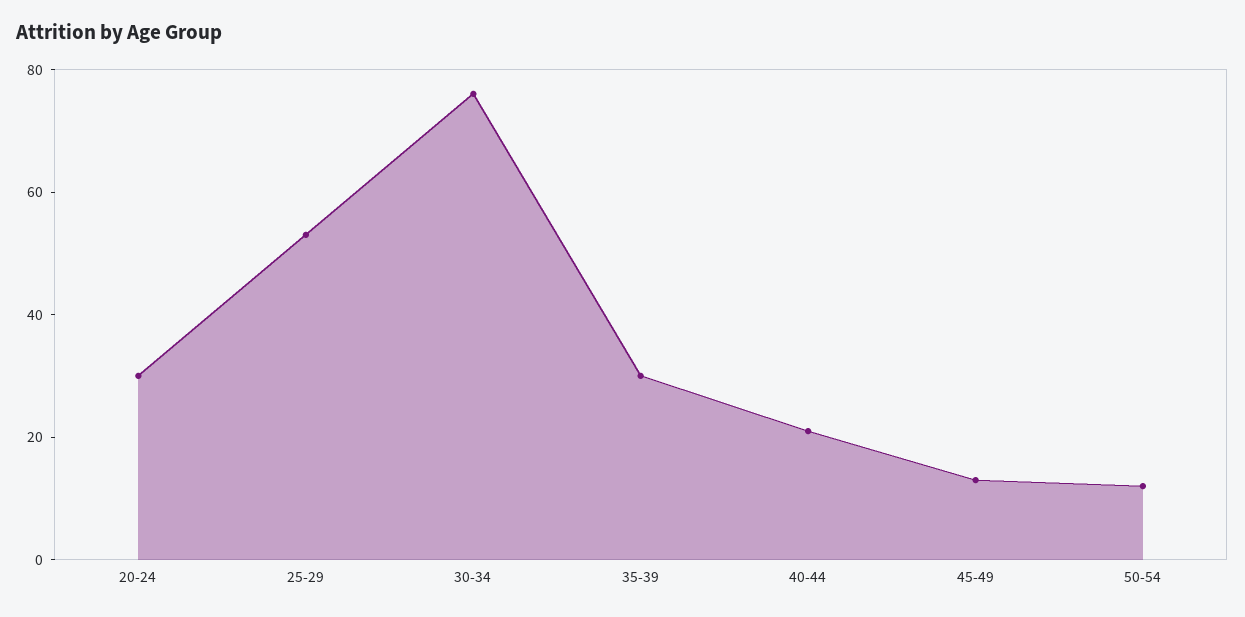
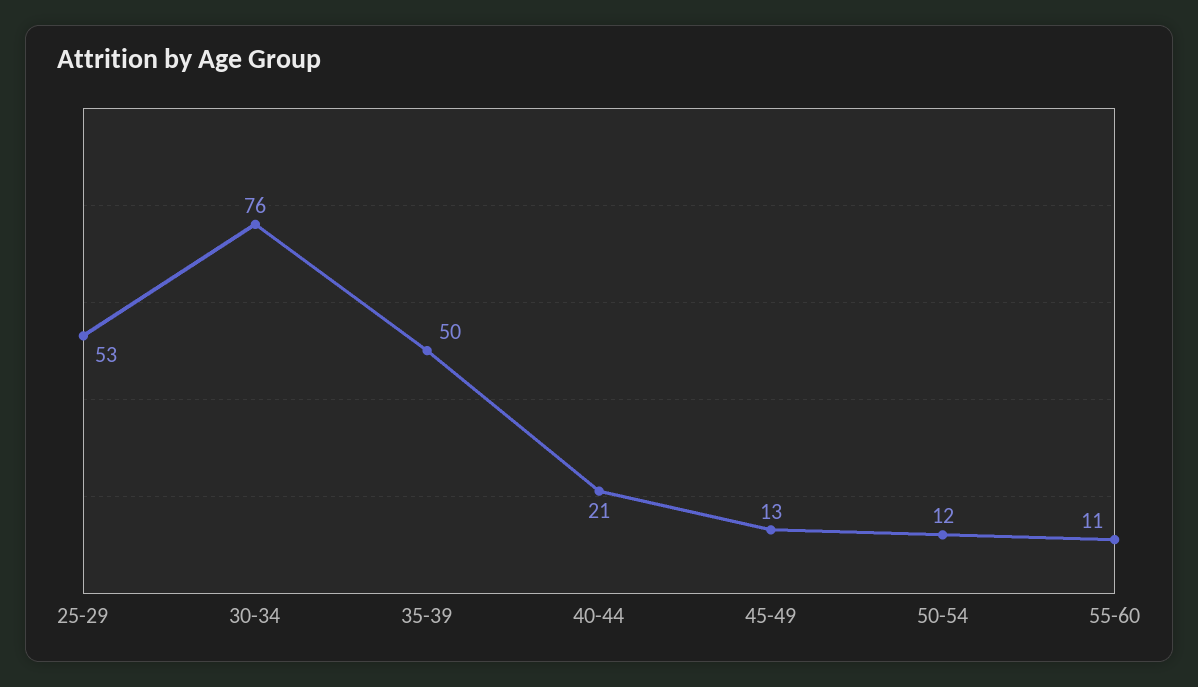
20-24: 30 -> none
35-39: 30 -> 50
55-60: none -> 11

